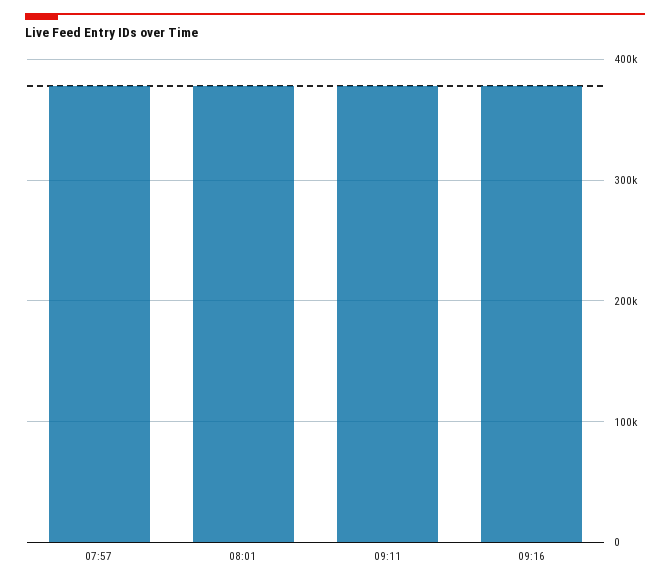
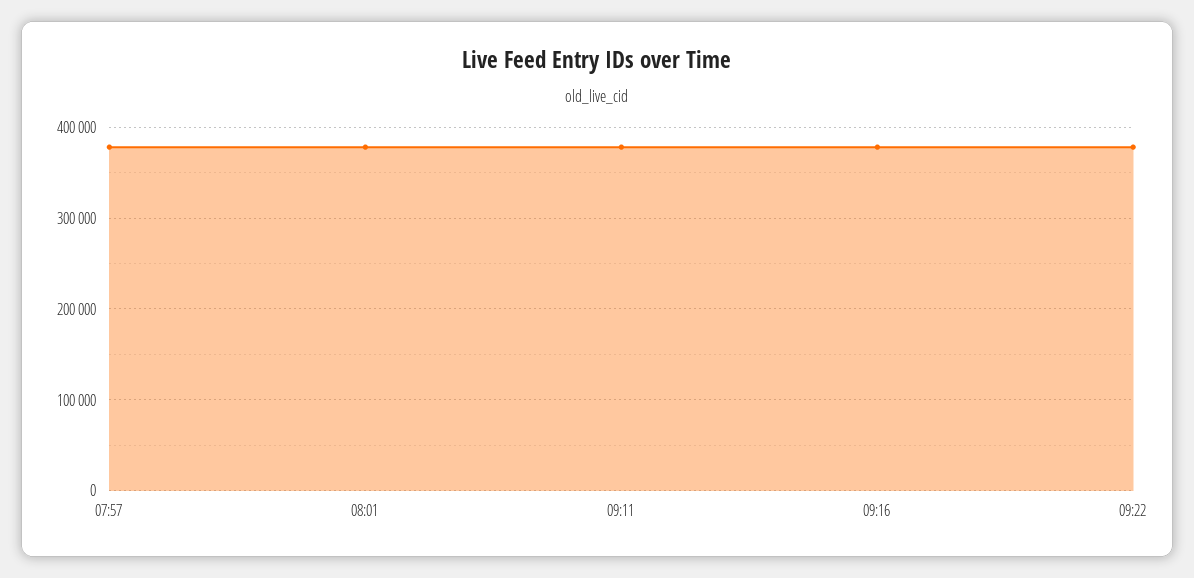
09:22: none -> 380000

